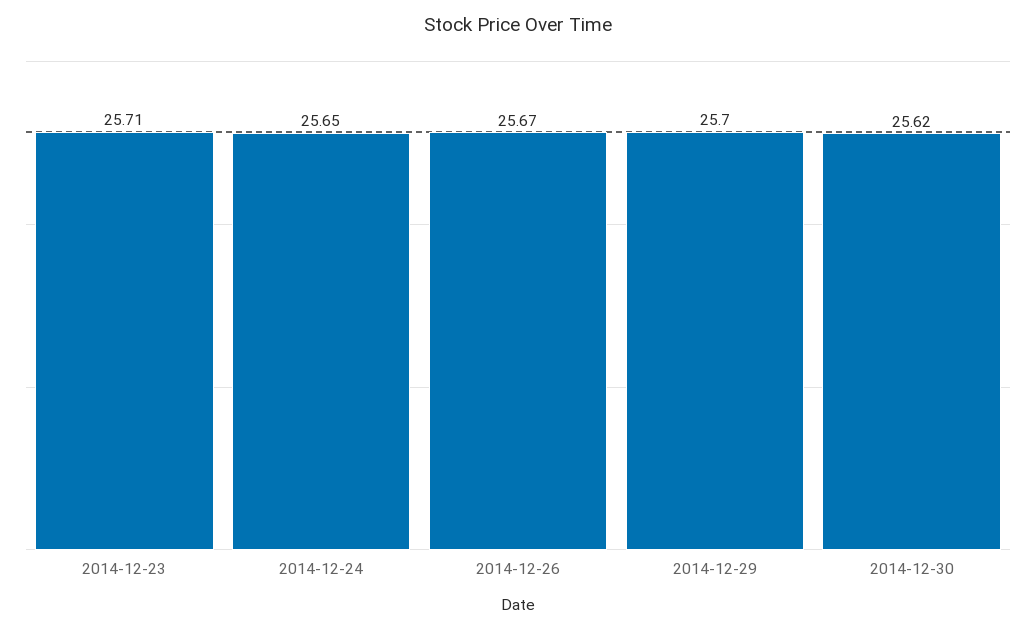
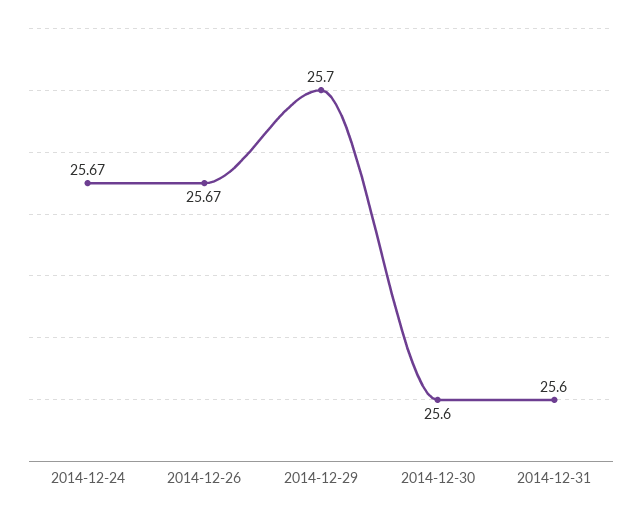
2014-12-23: 25.71 -> none
2014-12-24: 25.65 -> 25.67
2014-12-30: 25.62 -> 25.6
2014-12-31: none -> 25.6

